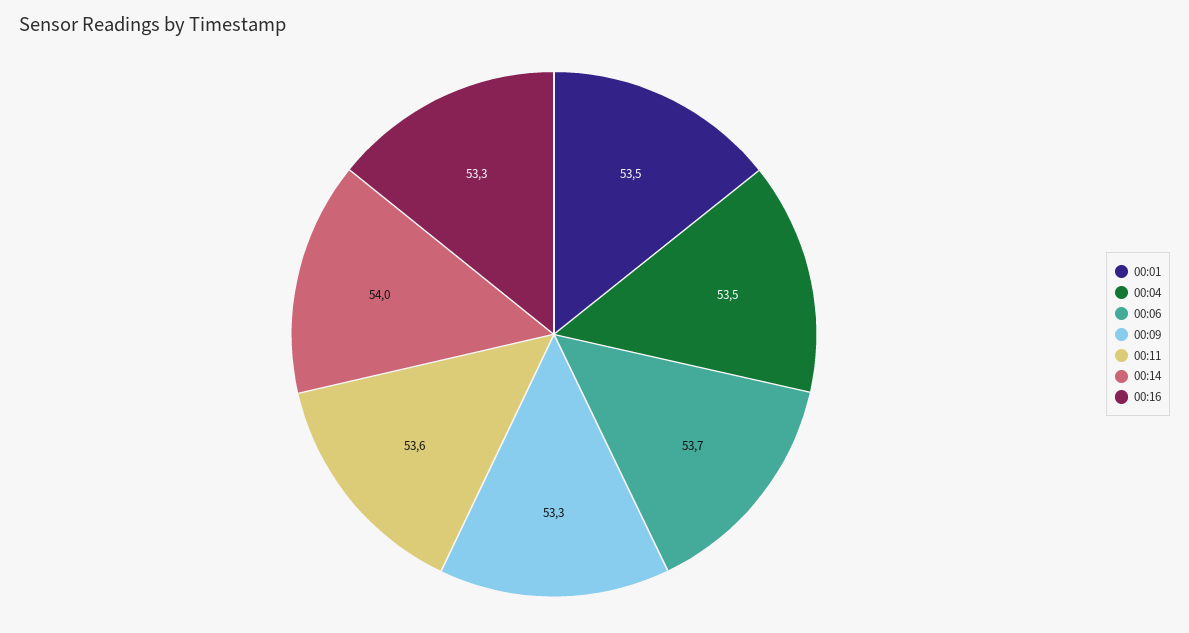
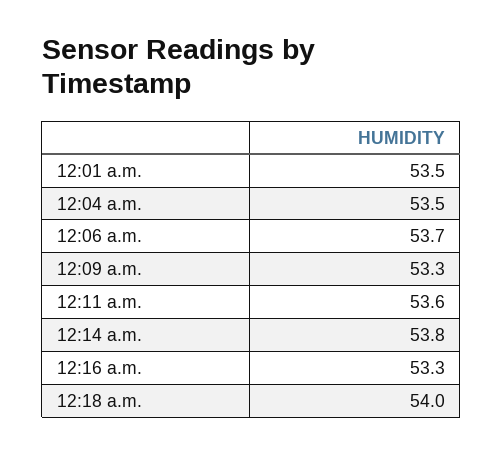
00:14: 54 -> 53.8
12:18 a.m.: none -> 54

